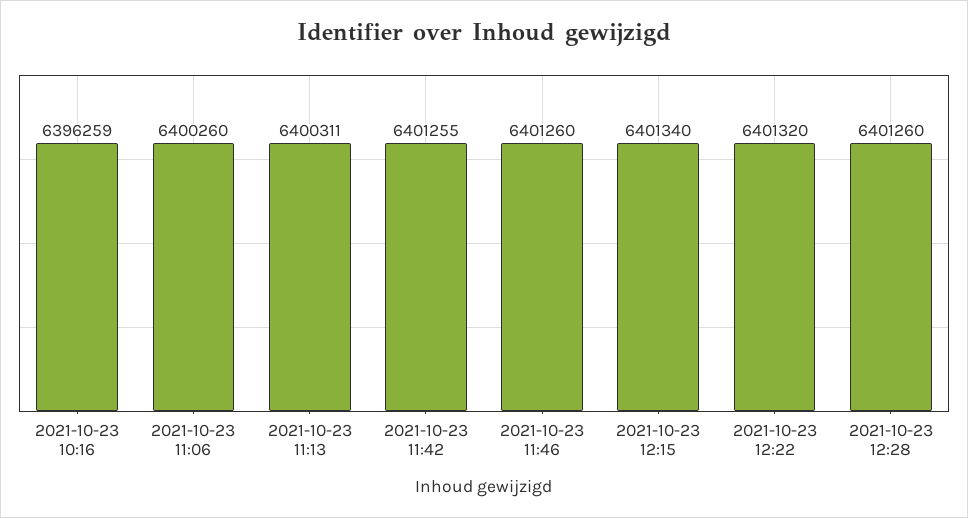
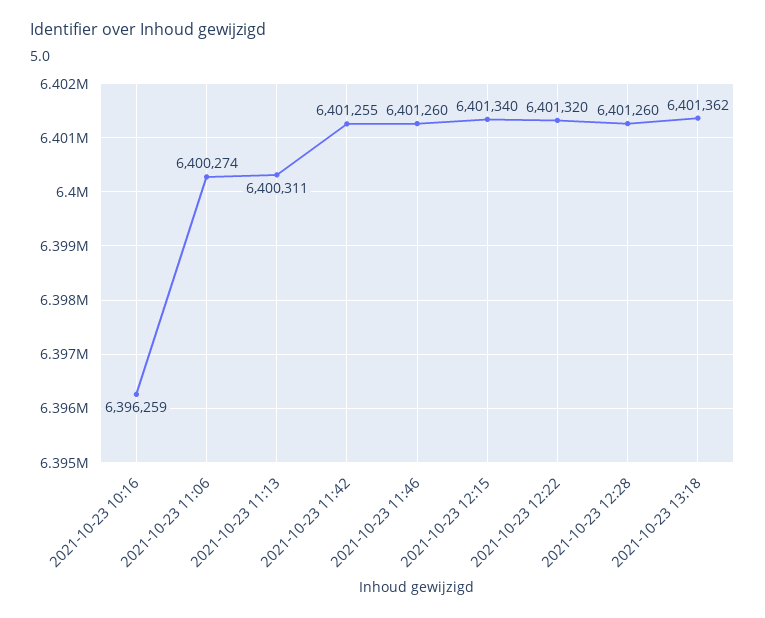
2021-10-23 11:06: 6400260 -> 6400274
2021-10-23 13:18: none -> 6401362

